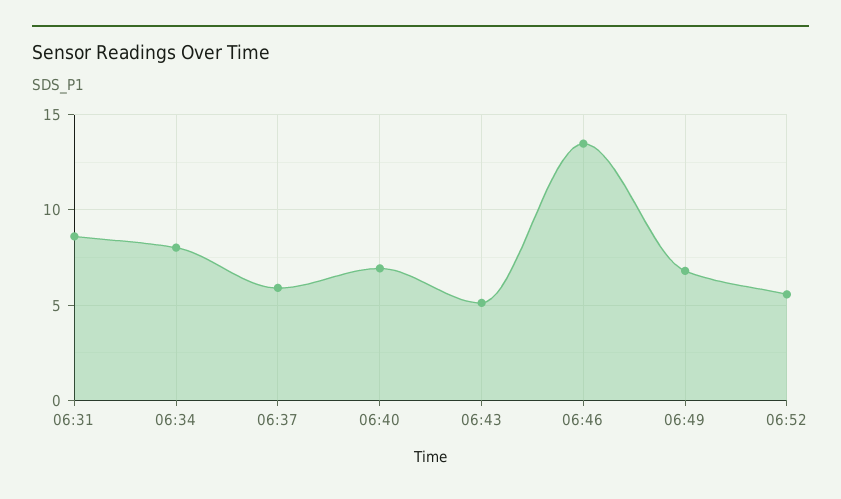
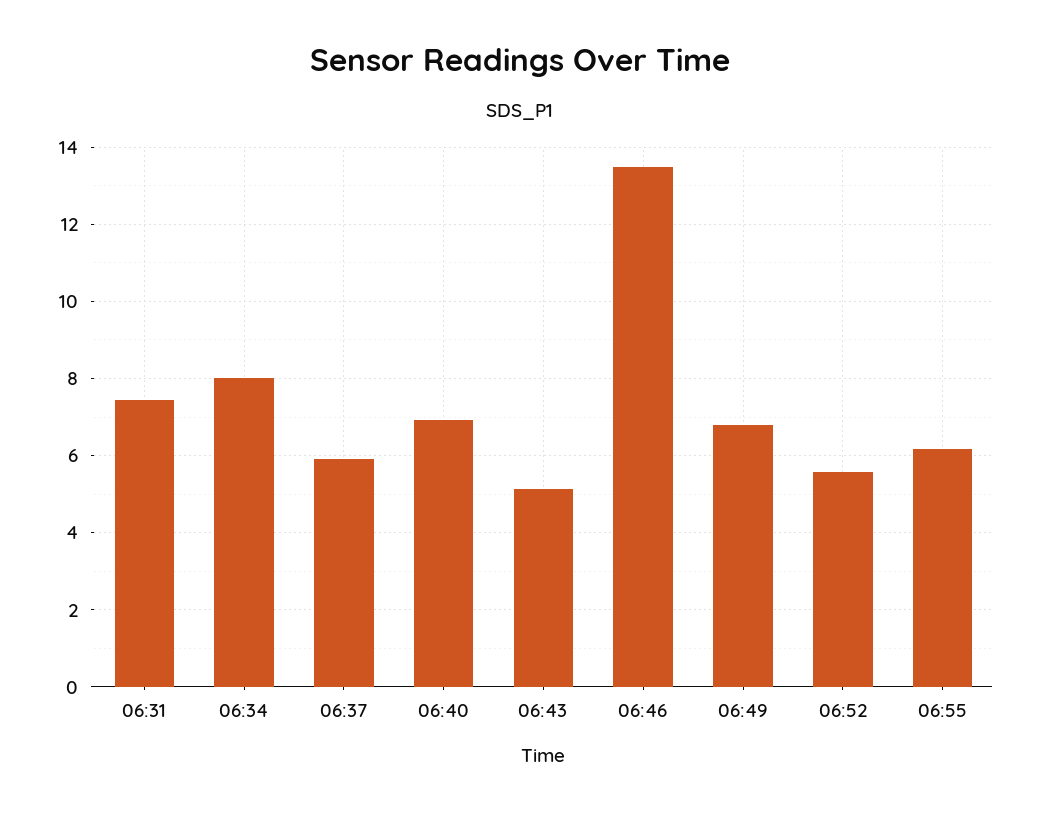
06:31: 8.5 -> 7.4
06:55: none -> 6.2

